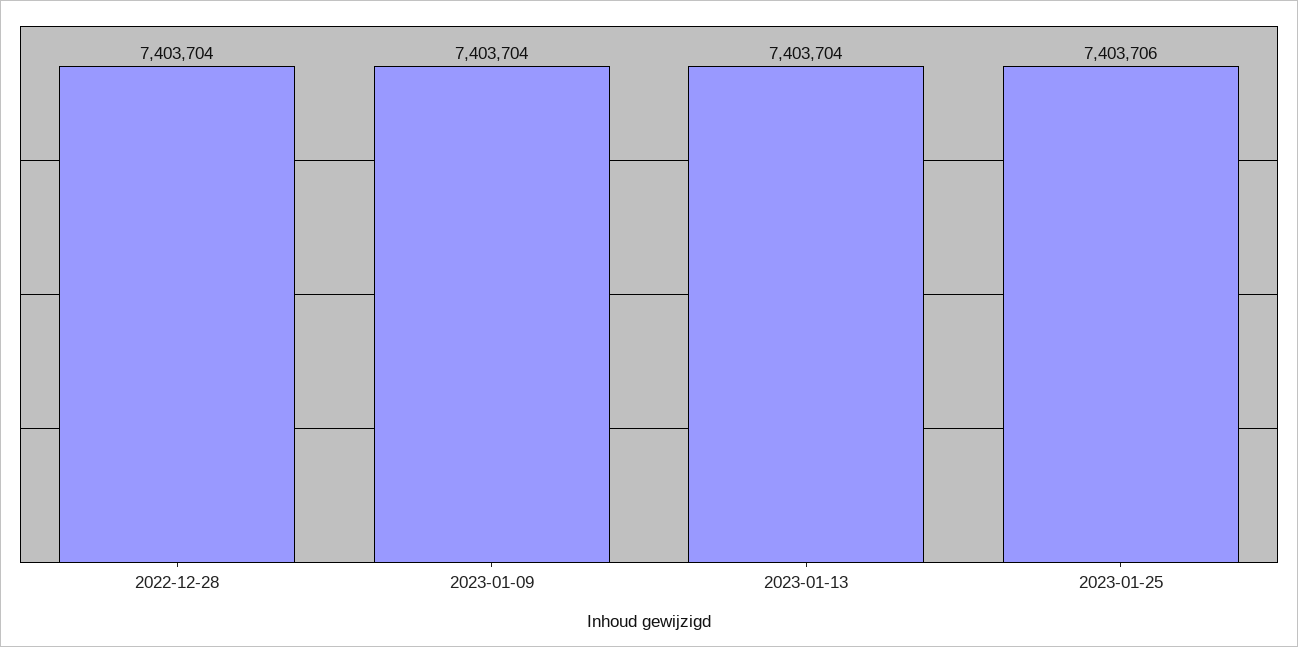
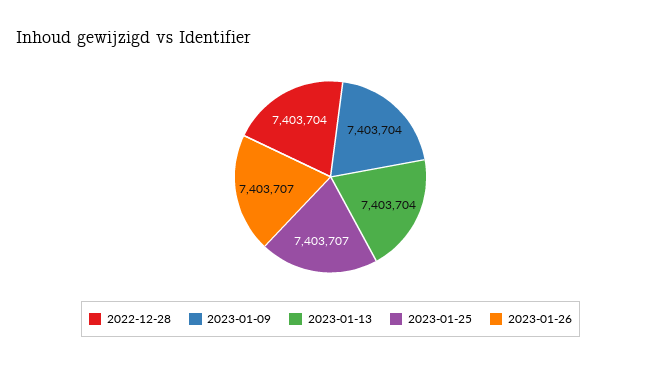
2023-01-25: 7403706 -> 7403707
2023-01-26: none -> 7403707

